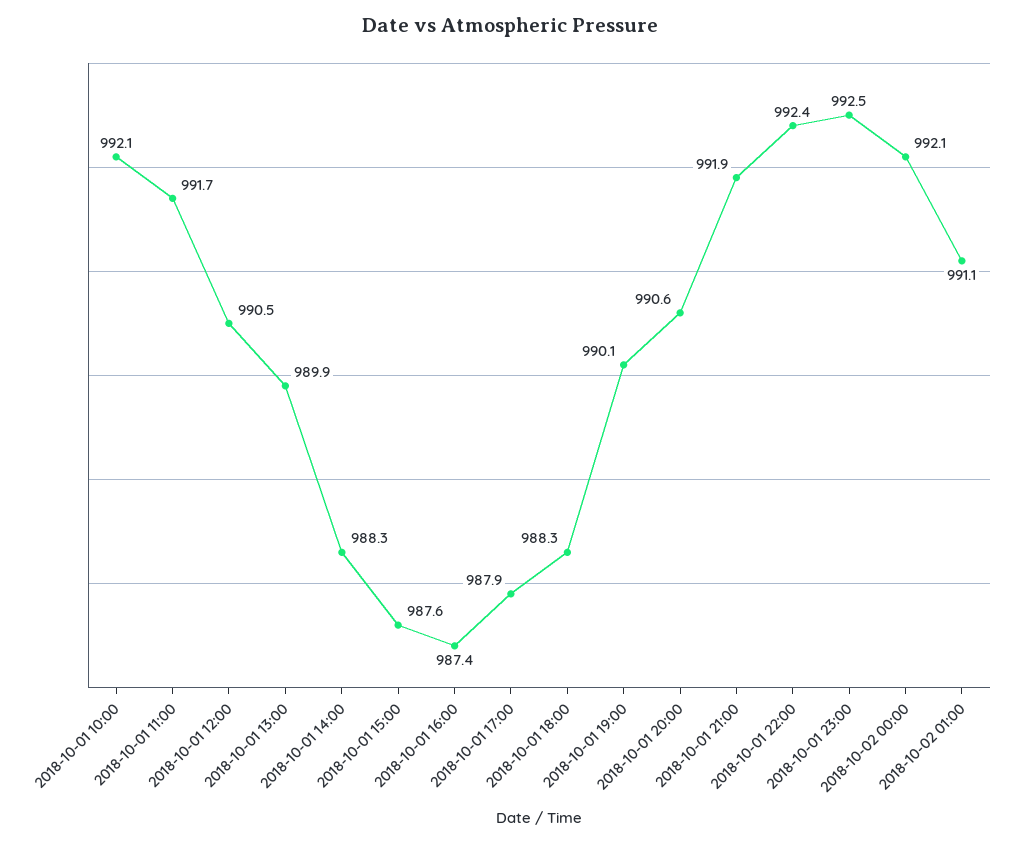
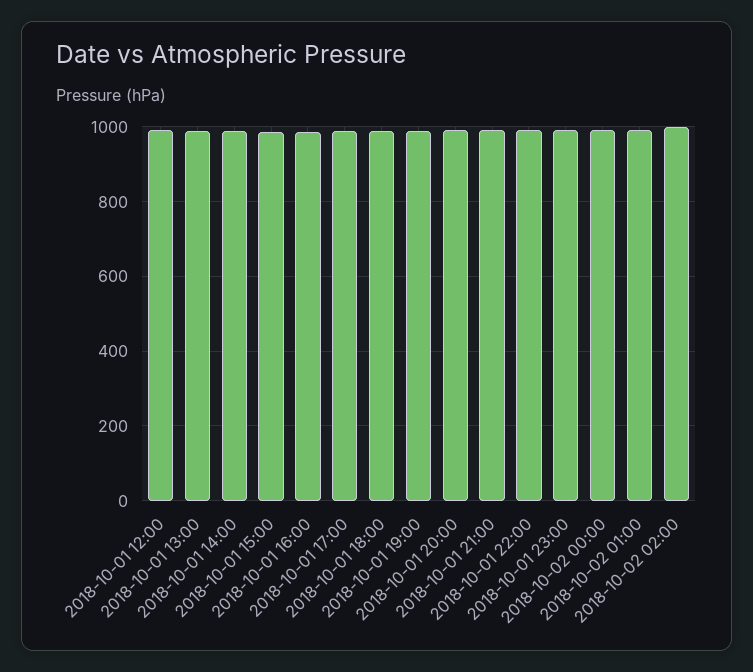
2018-10-01 10:00: 992.1 -> none
2018-10-01 11:00: 991.7 -> none
2018-10-02 02:00: none -> 1000

